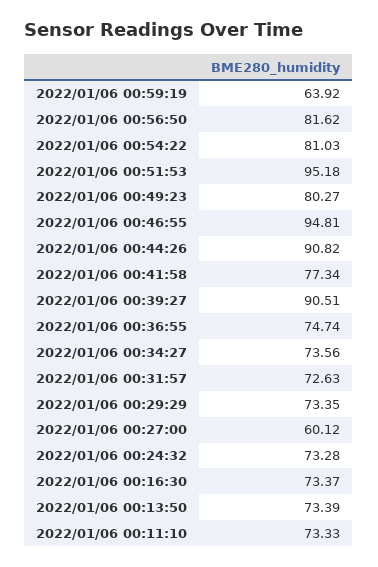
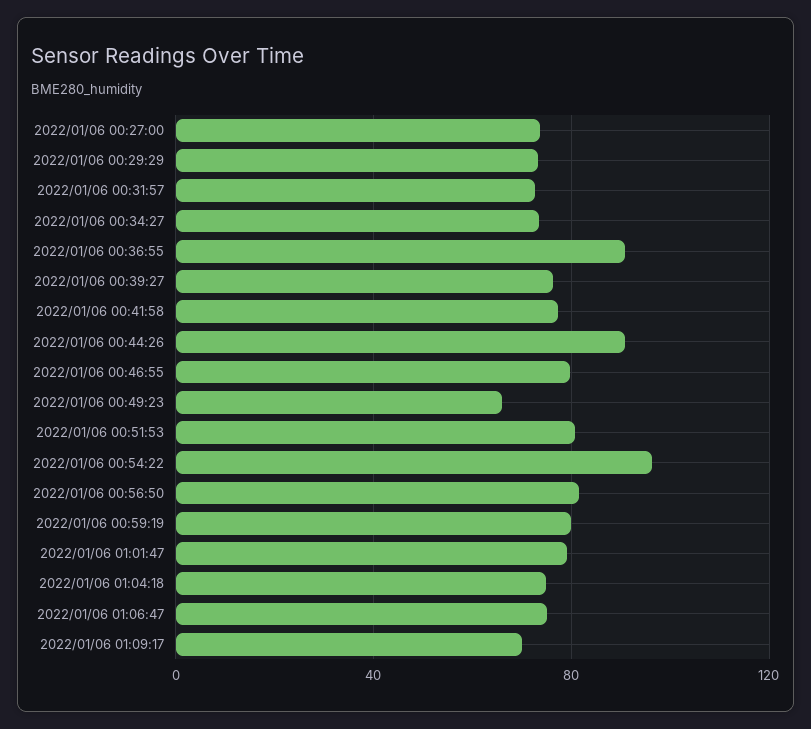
2022/01/06 00:59:19: 63.92 -> 80
2022/01/06 00:54:22: 81.03 -> 95
2022/01/06 00:51:53: 95.18 -> 80
2022/01/06 00:49:23: 80.27 -> 65
2022/01/06 00:46:55: 94.81 -> 80
2022/01/06 00:39:27: 90.51 -> 75
2022/01/06 00:36:55: 74.74 -> 90
2022/01/06 00:27:00: 60.12 -> 75
2022/01/06 00:24:32: 73.28 -> none
2022/01/06 00:16:30: 73.37 -> none
2022/01/06 00:13:50: 73.39 -> none
2022/01/06 00:11:10: 73.33 -> none
2022/01/06 01:01:47: none -> 80
2022/01/06 01:04:18: none -> 75
2022/01/06 01:06:47: none -> 75
2022/01/06 01:09:17: none -> 70

